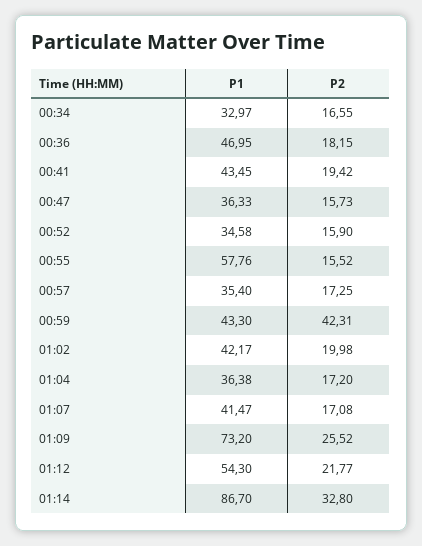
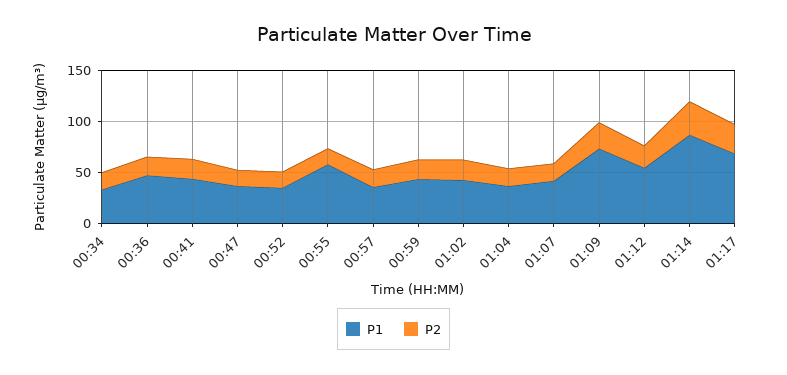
P2, 00:59: 42.31 -> 20
P1, 01:17: none -> 70
P2, 01:17: none -> 30

